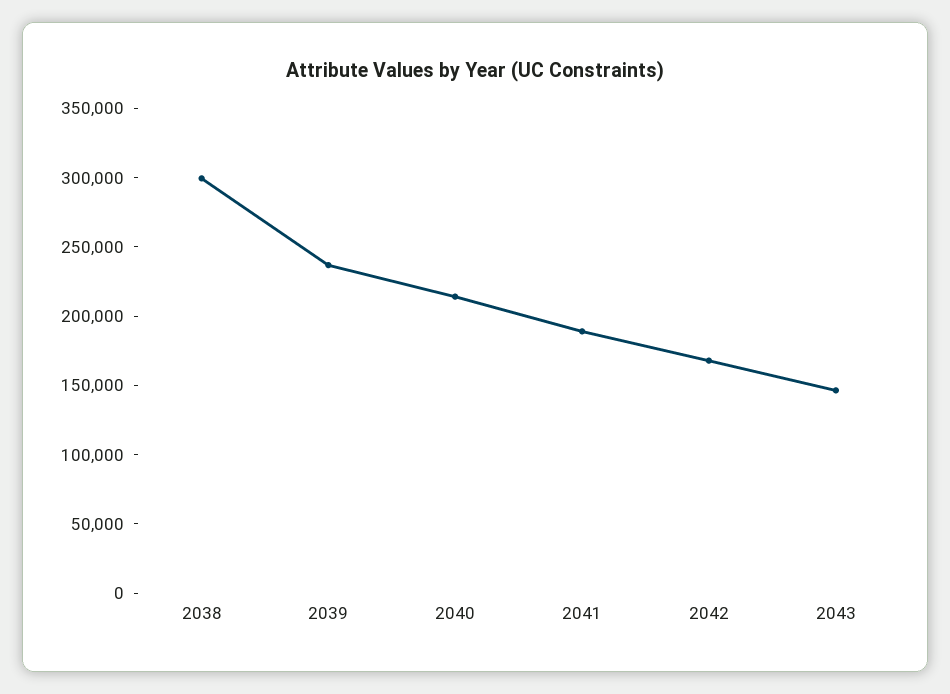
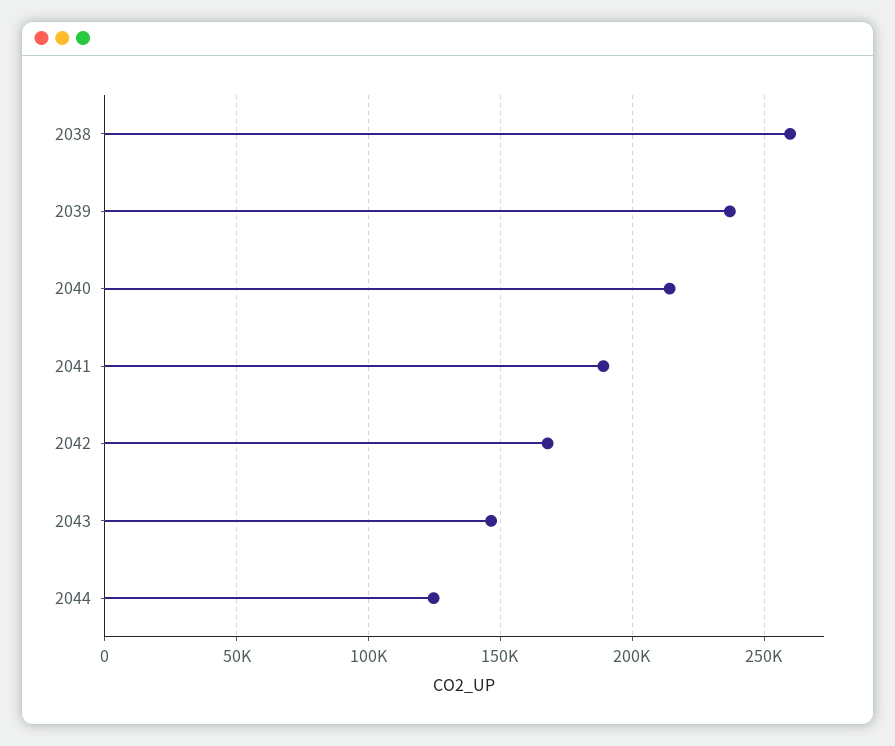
2038: 300000 -> 260000
2044: none -> 125000

